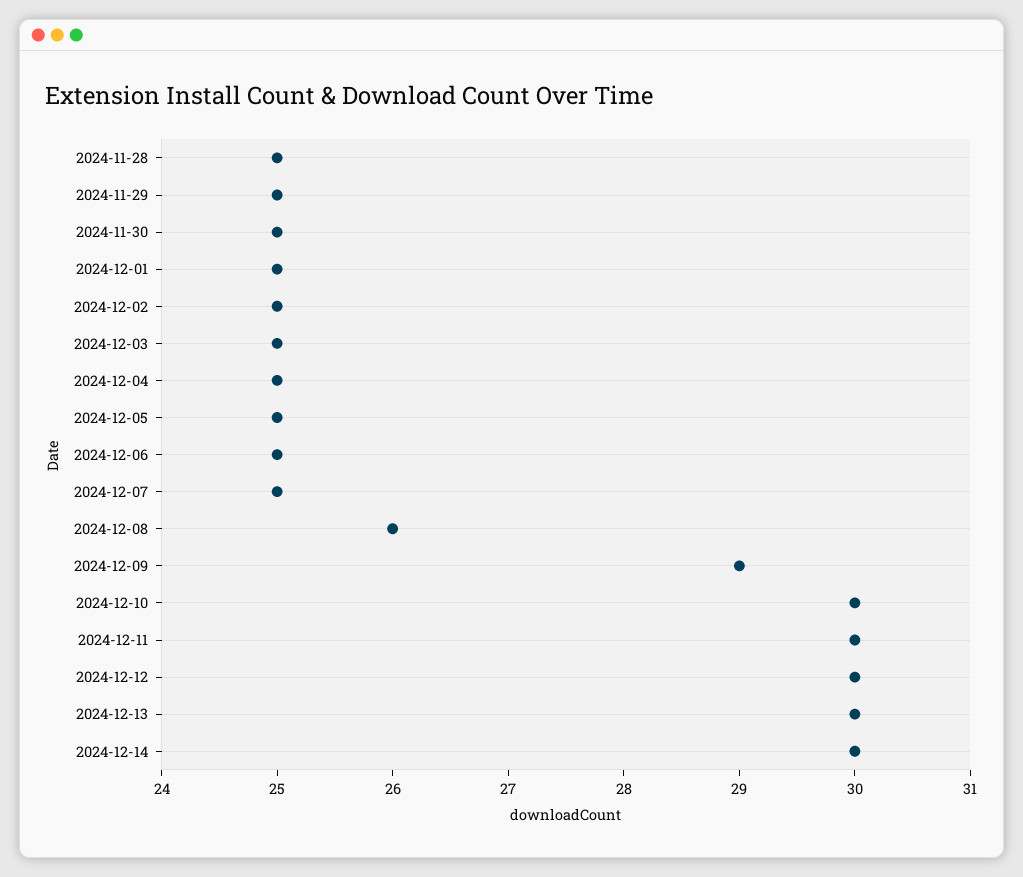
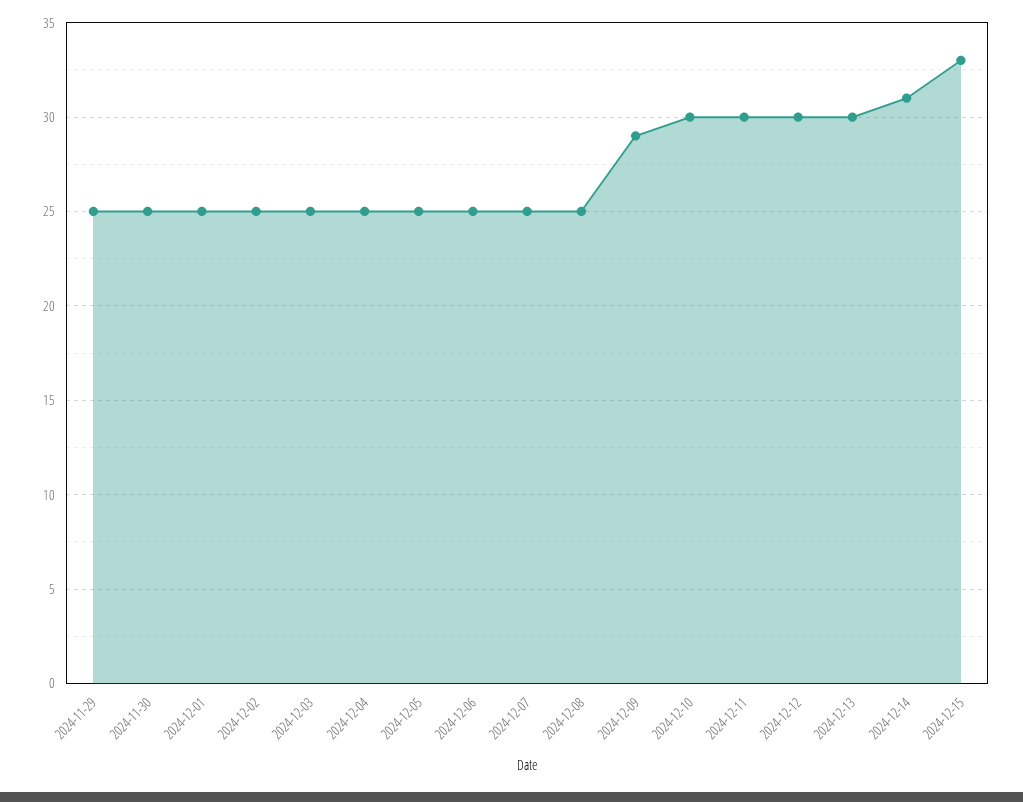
2024-11-28: 25 -> none
2024-12-08: 26 -> 25
2024-12-14: 30 -> 31
2024-12-15: none -> 33

